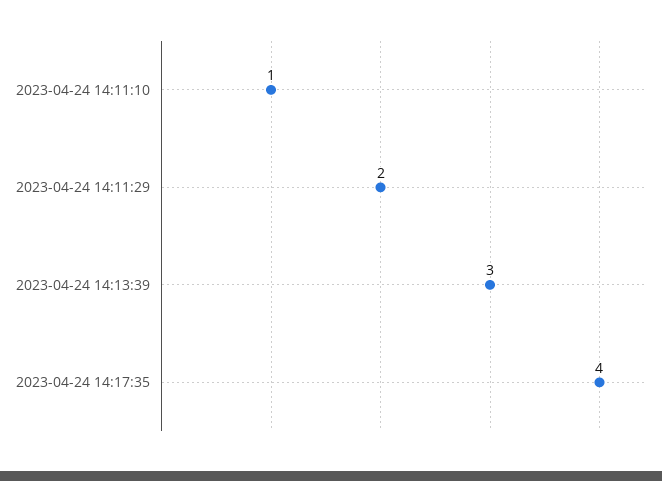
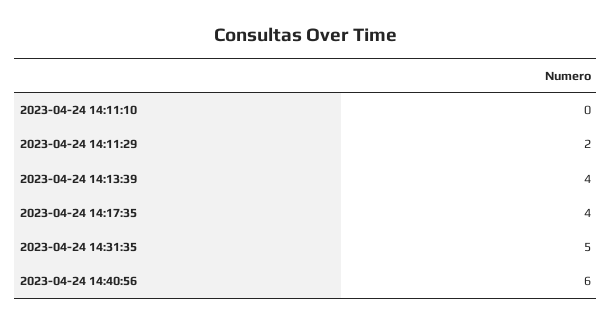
2023-04-24 14:11:10: 1 -> 0
2023-04-24 14:13:39: 3 -> 4
2023-04-24 14:31:35: none -> 5
2023-04-24 14:40:56: none -> 6

